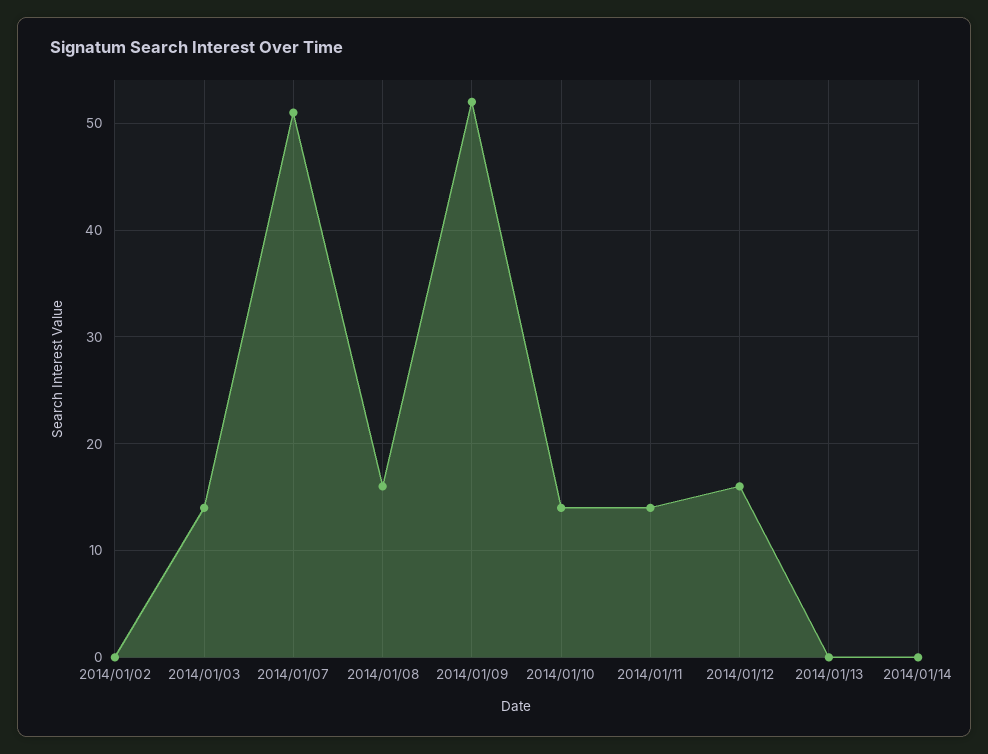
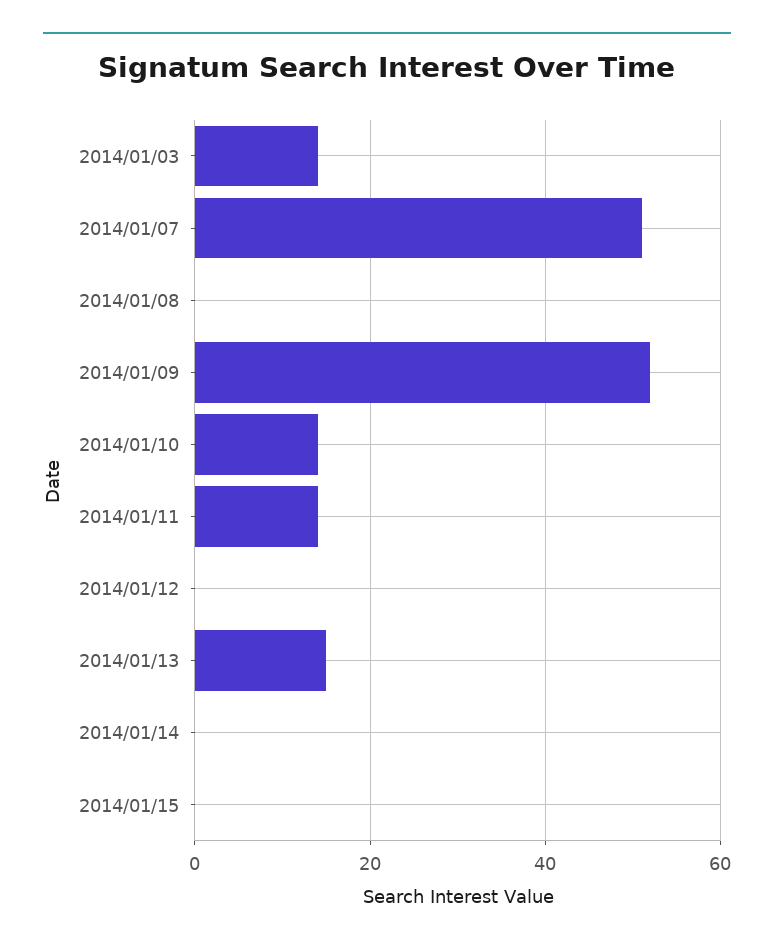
2014/01/02: 0 -> none
2014/01/08: 16 -> 0
2014/01/12: 16 -> 0
2014/01/13: 0 -> 15
2014/01/15: none -> 0

